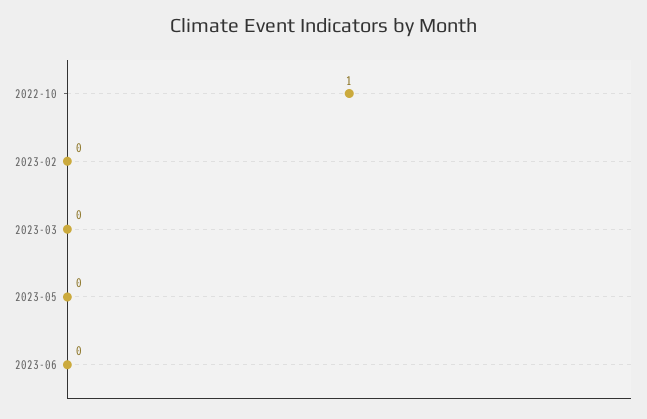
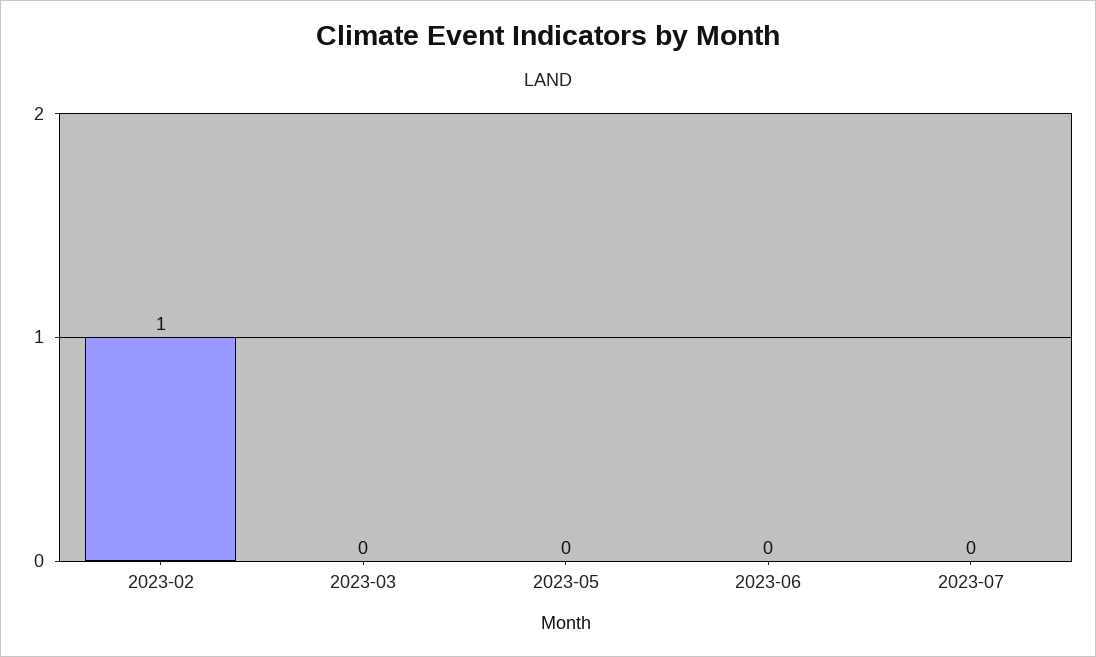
2022-10: 1 -> none
2023-02: 0 -> 1
2023-07: none -> 0

